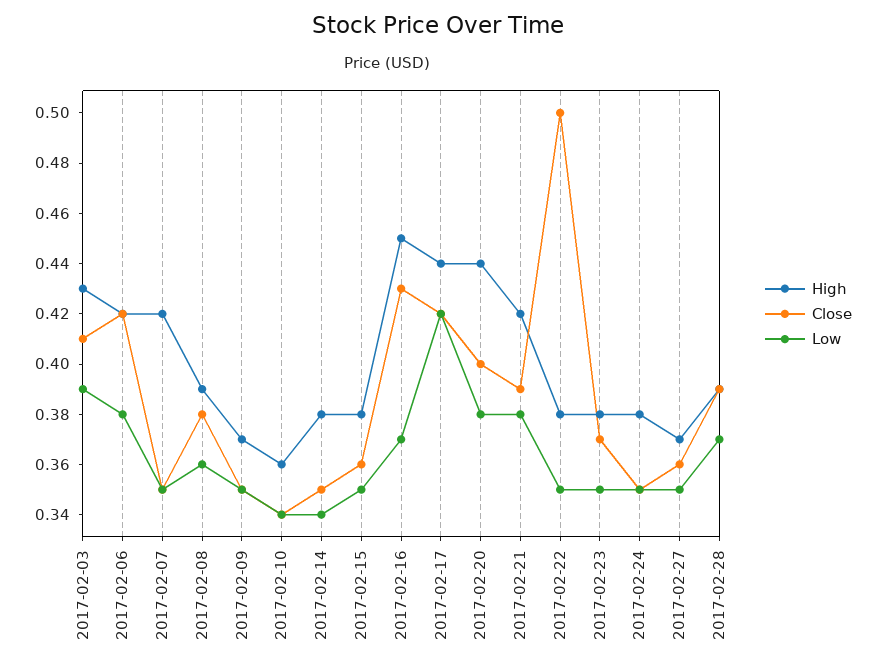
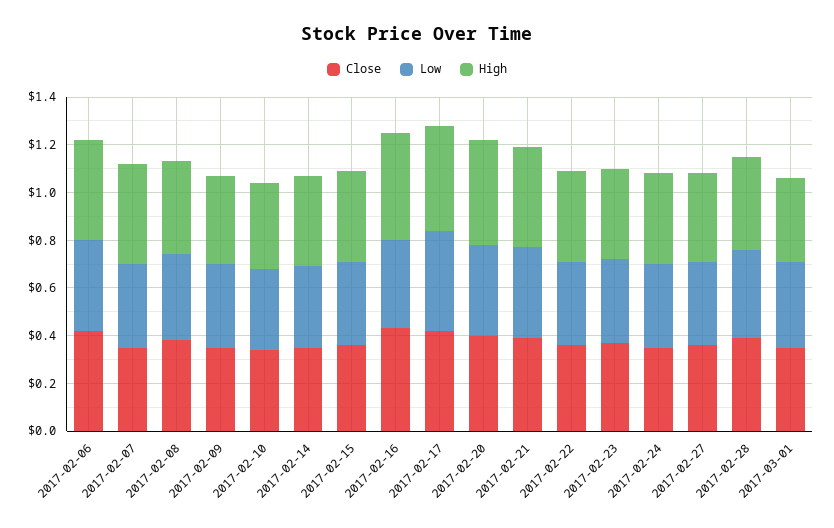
High, 2017-02-03: 0.43 -> none
Close, 2017-02-03: 0.41 -> none
Low, 2017-02-03: 0.39 -> none
Close, 2017-02-22: 0.5 -> 0.35
Close, 2017-03-01: none -> 0.35
Low, 2017-03-01: none -> 0.35
High, 2017-03-01: none -> 0.35

